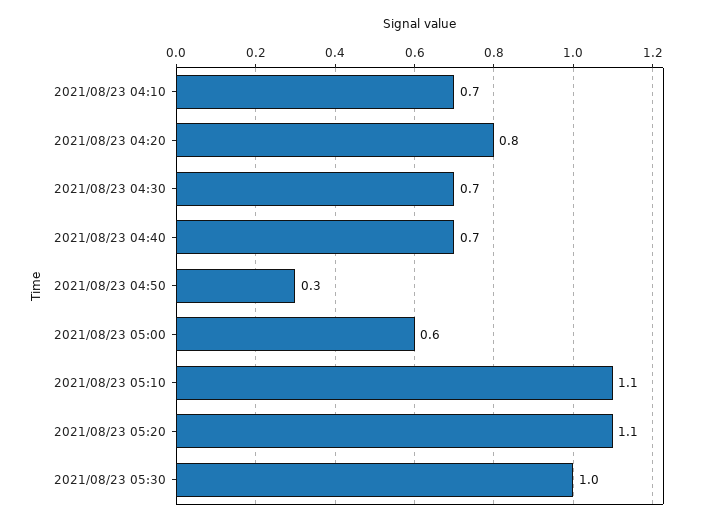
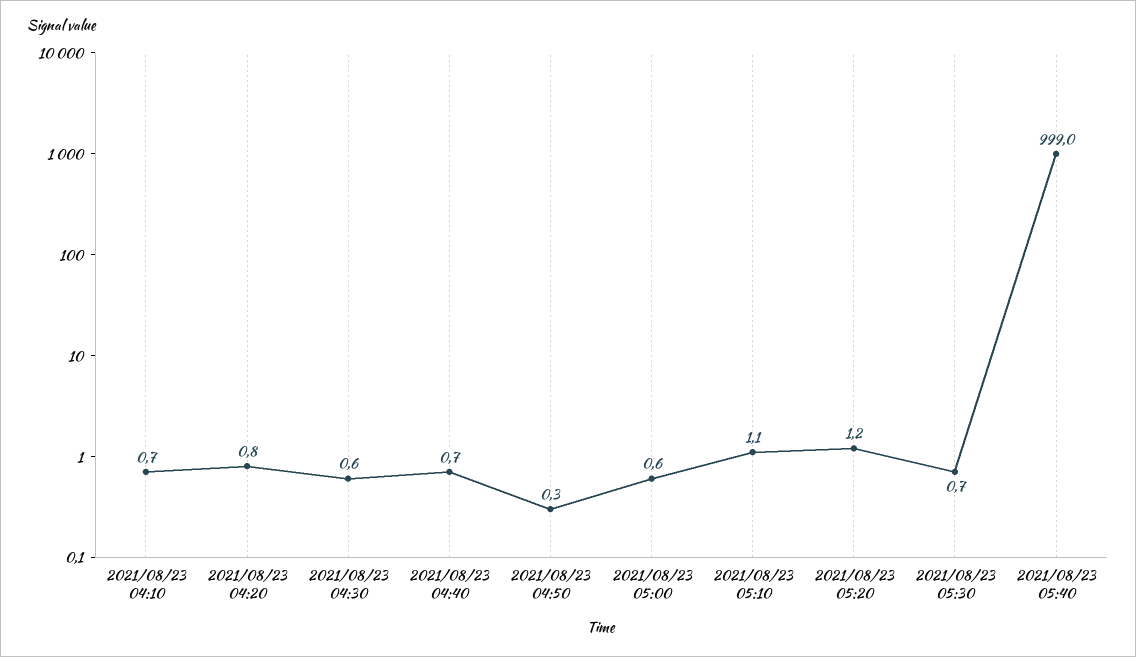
2021/08/23 04:30: 0.7 -> 0.6
2021/08/23 05:20: 1.1 -> 1.2
2021/08/23 05:30: 1 -> 0.7
2021/08/23 05:40: none -> 999

